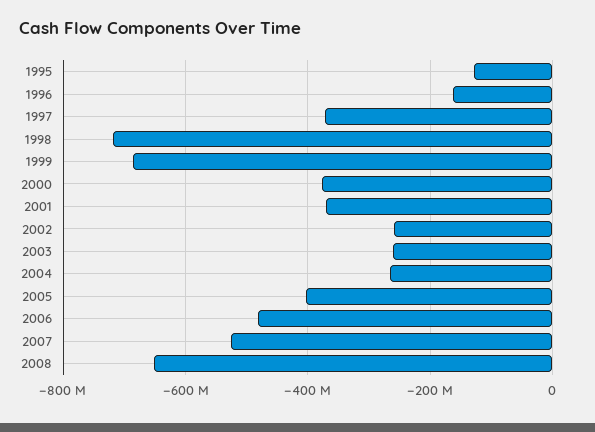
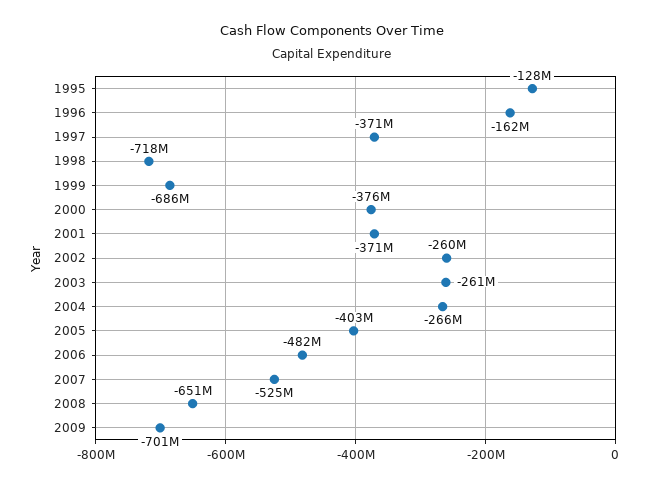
2009: none -> -701000000

